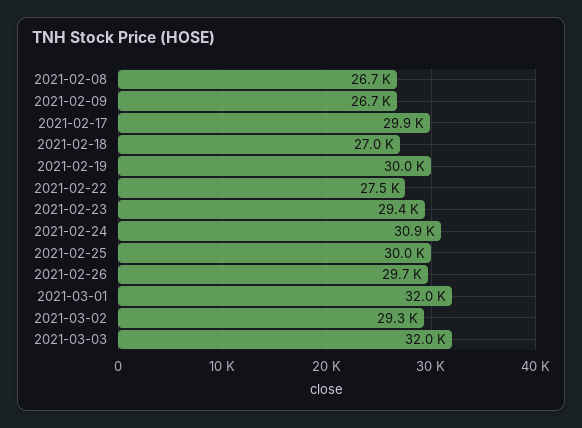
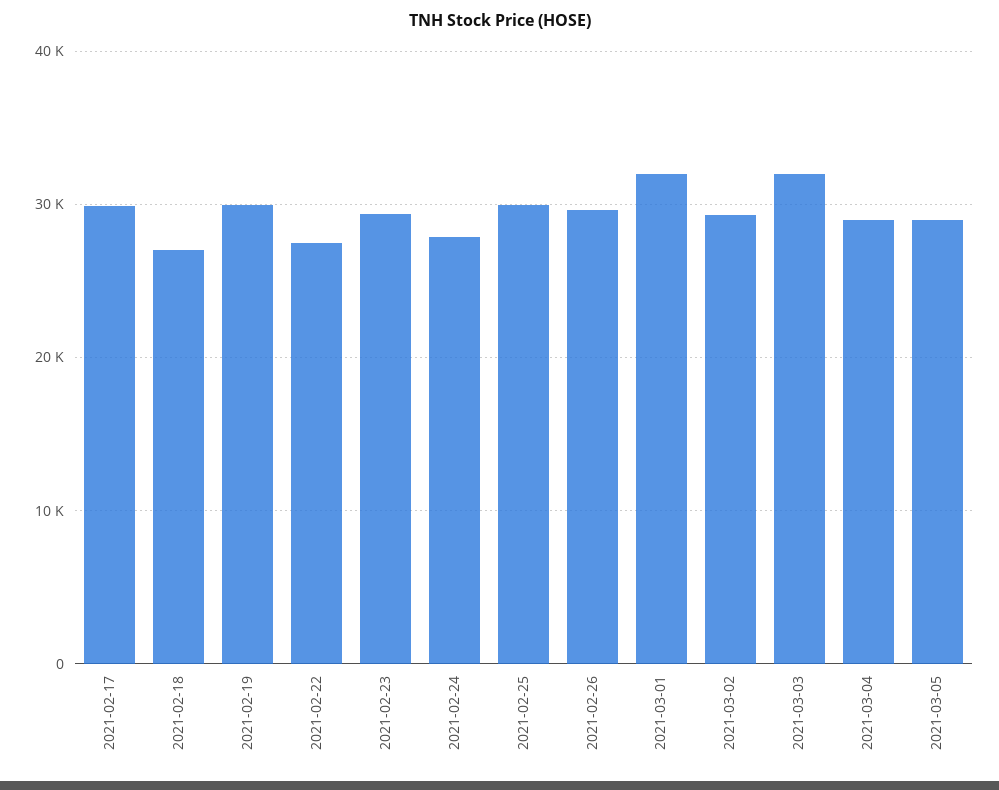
2021-02-08: 26700 -> none
2021-02-09: 26700 -> none
2021-02-24: 30900 -> 28000
2021-03-04: none -> 29000
2021-03-05: none -> 29000

